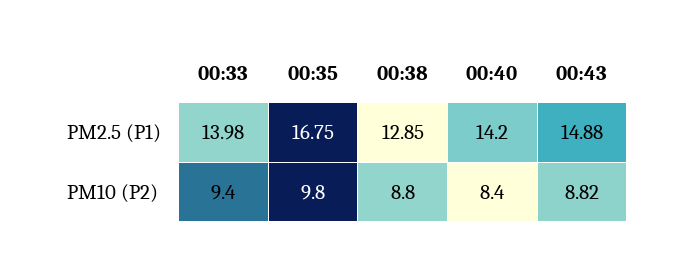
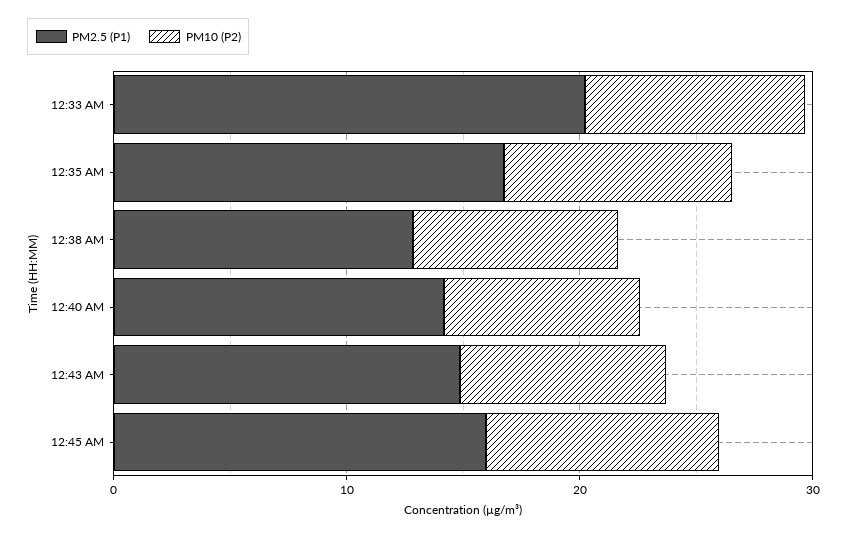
PM2.5 (P1), 00:33: 13.98 -> 20
PM2.5 (P1), 12:45 AM: none -> 16
PM10 (P2), 12:45 AM: none -> 10

